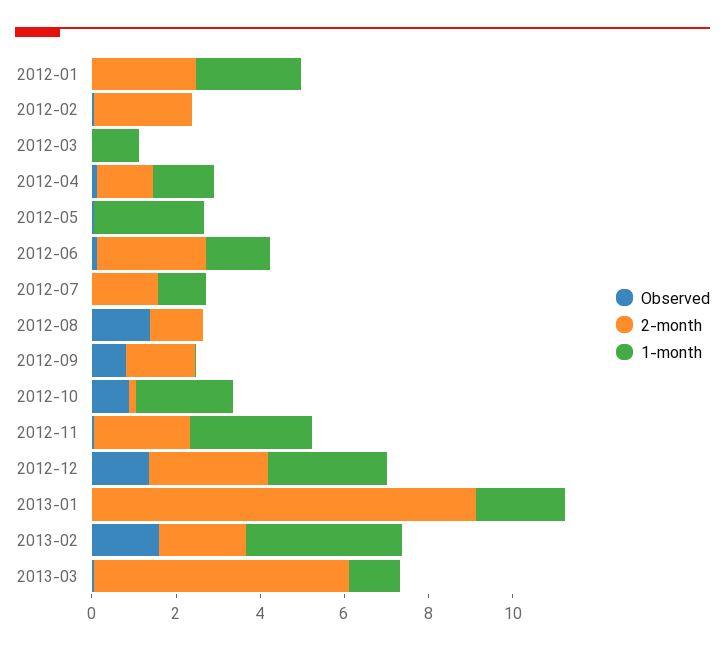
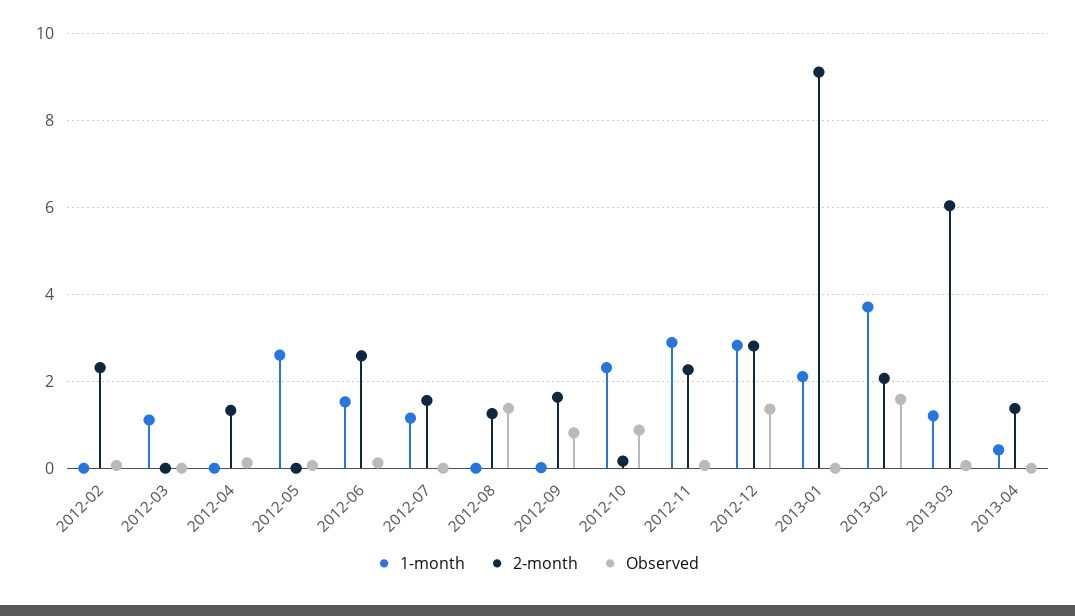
Observed, 2012-01: 0 -> none
2-month, 2012-01: 2.5 -> none
1-month, 2012-01: 2.5 -> none
1-month, 2012-04: 1.5 -> 0
1-month, 2013-04: none -> 0.4
2-month, 2013-04: none -> 1.4
Observed, 2013-04: none -> 0

